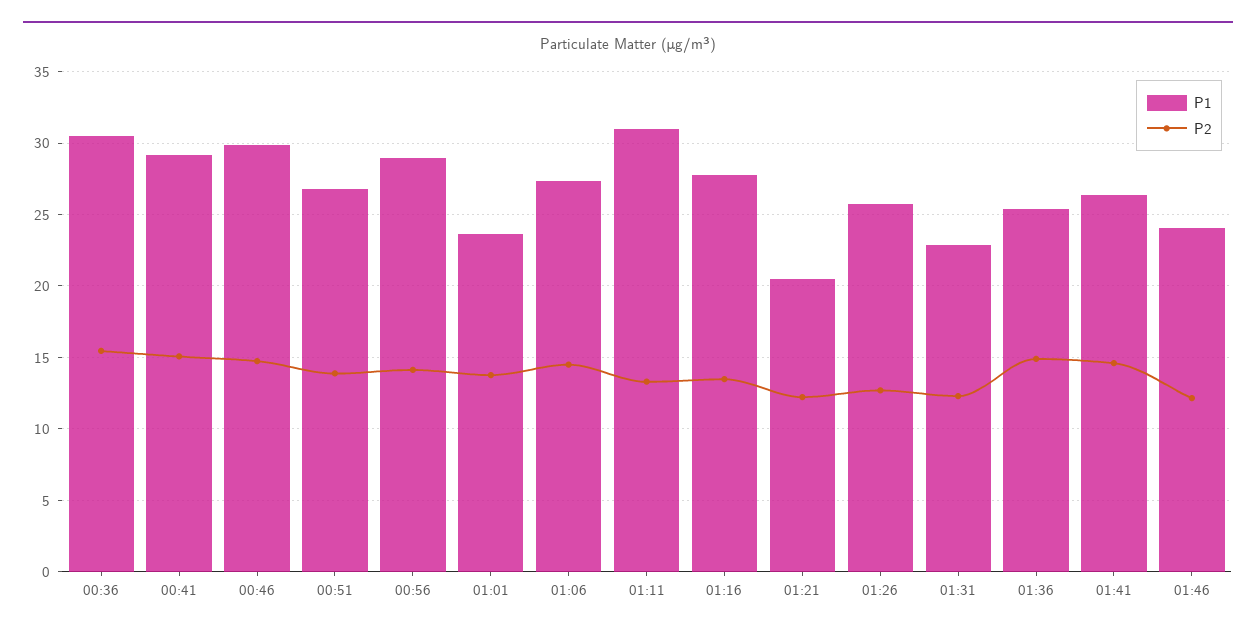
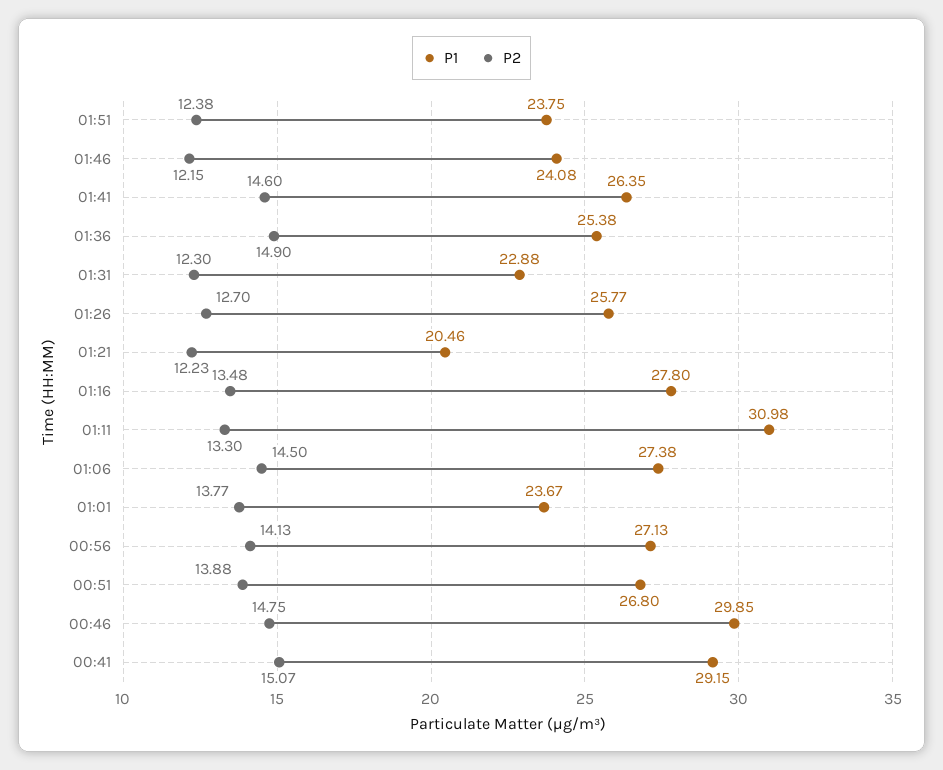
P1, 00:36: 30.5 -> none
P2, 00:36: 15.5 -> none
P1, 00:56: 29 -> 27.13
P1, 01:51: none -> 23.75
P2, 01:51: none -> 12.38

